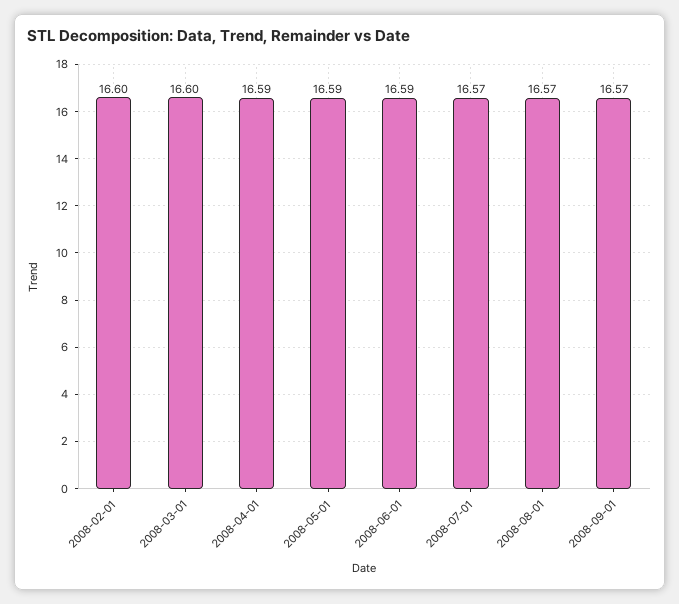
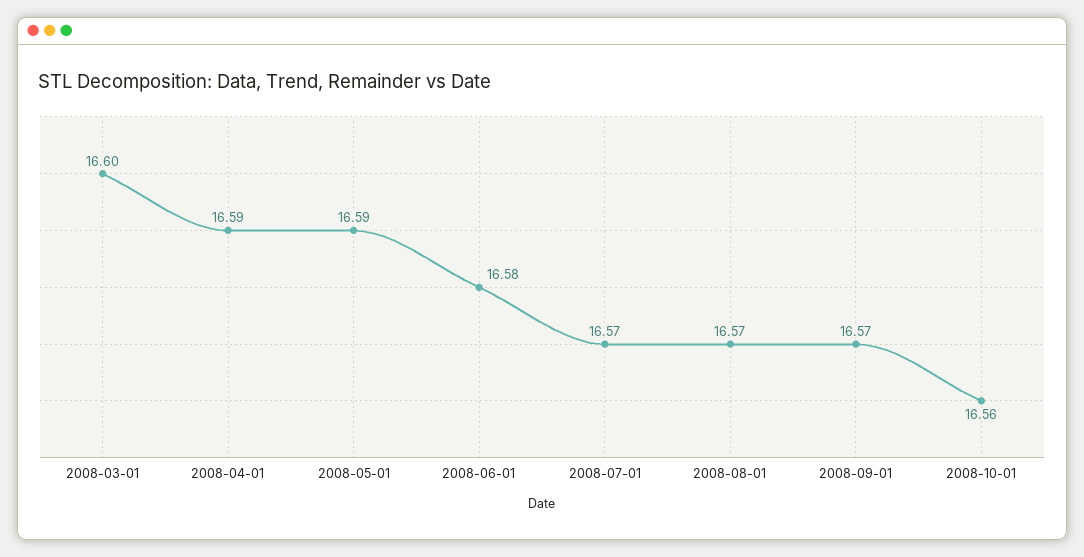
2008-02-01: 16.6 -> none
2008-06-01: 16.59 -> 16.58
2008-10-01: none -> 16.56

